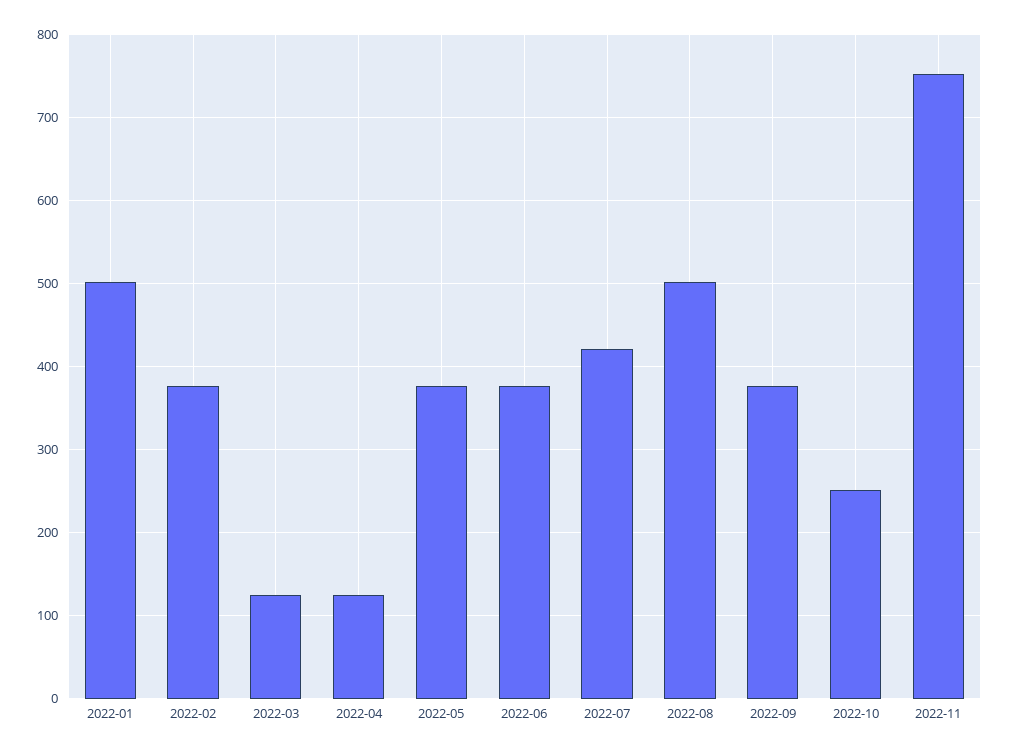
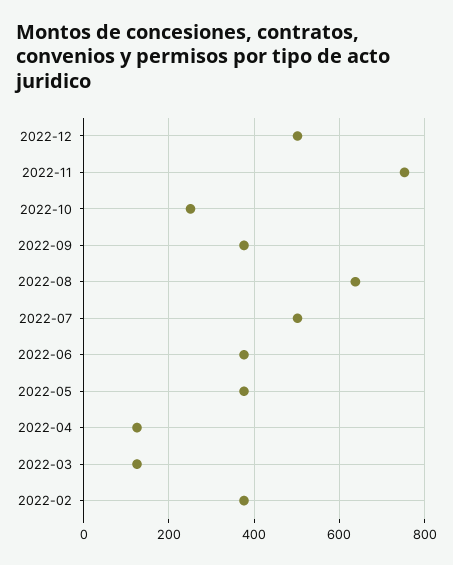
2022-01: 500 -> none
2022-07: 420 -> 500
2022-08: 500 -> 640
2022-12: none -> 500

